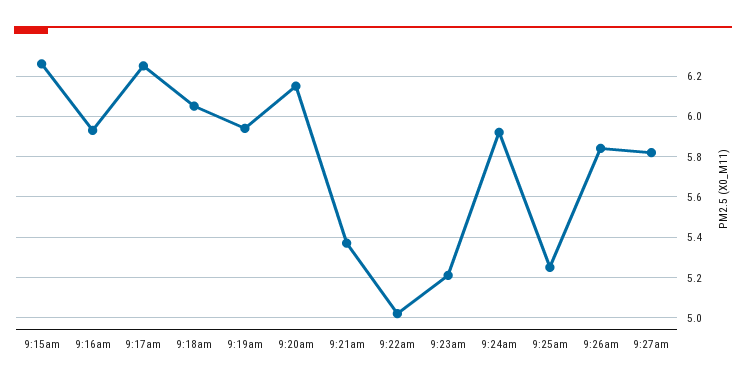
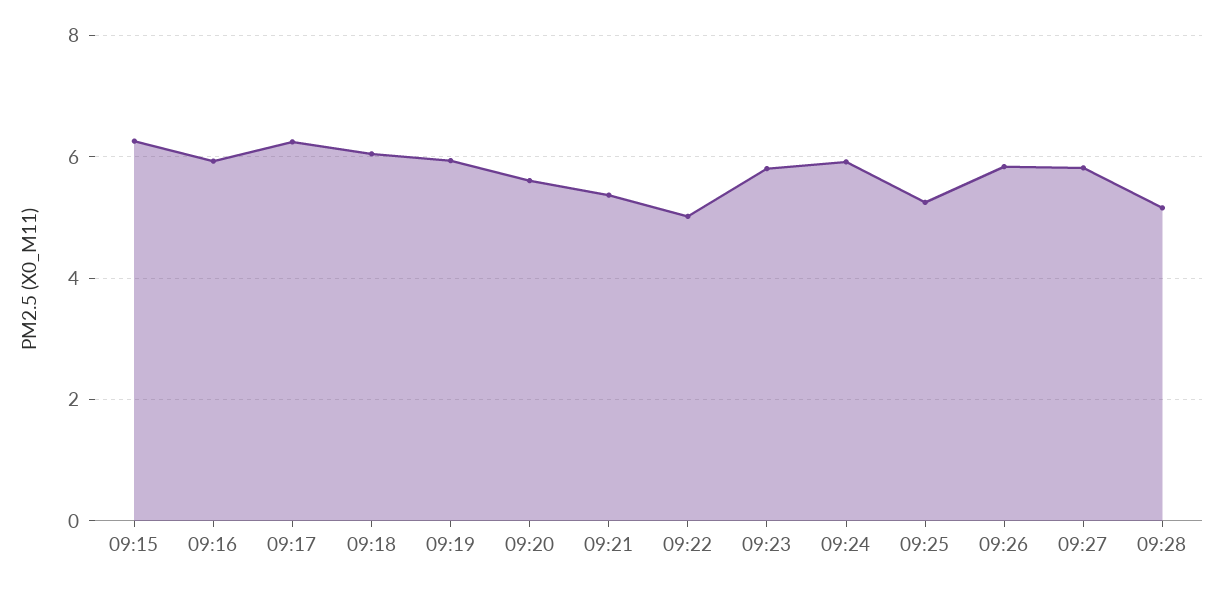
9:20am: 6.15 -> 5.6
9:23am: 5.2 -> 5.8
09:28: none -> 5.2

